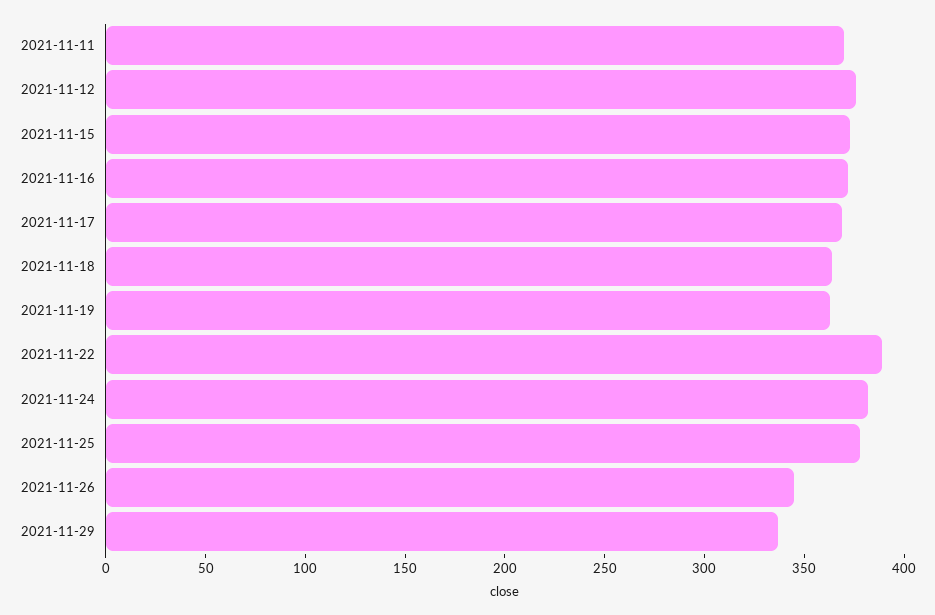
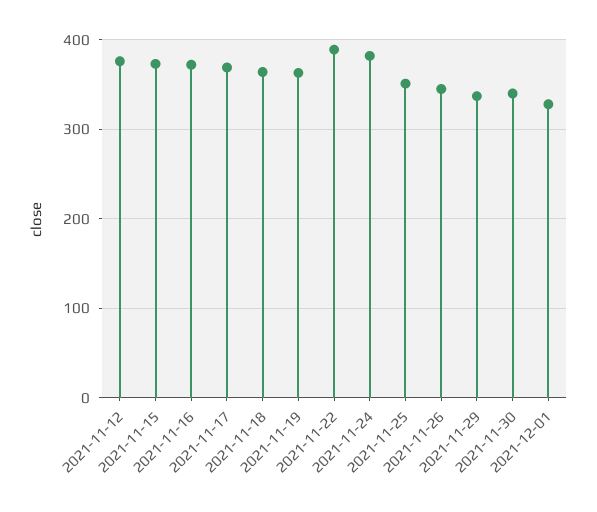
2021-11-11: 370 -> none
2021-11-25: 380 -> 350
2021-11-30: none -> 340
2021-12-01: none -> 330

